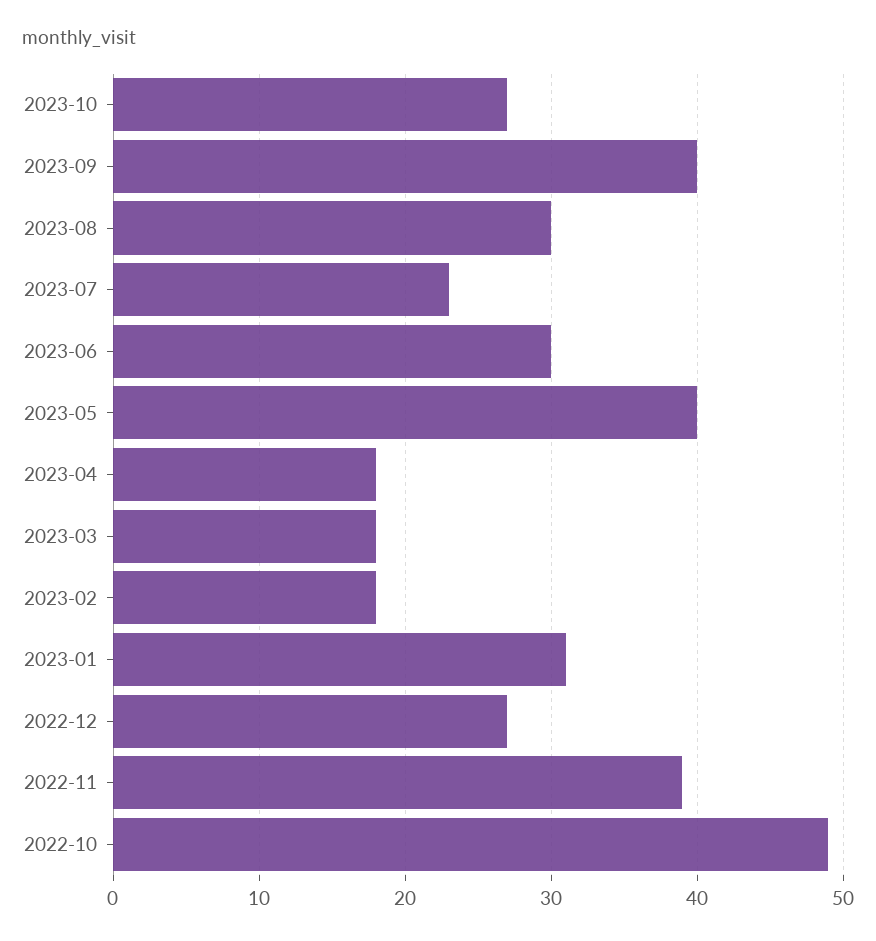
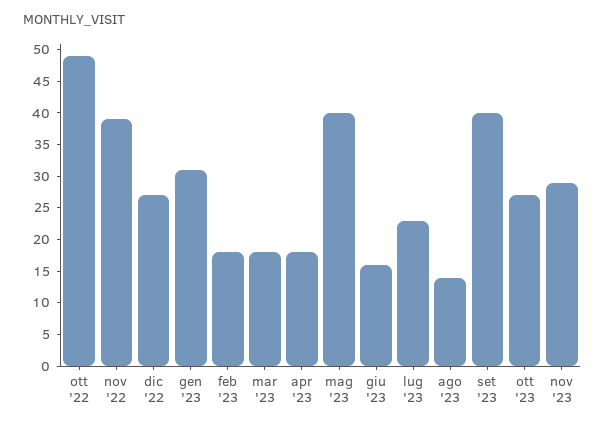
2023-08: 30 -> 15
2023-06: 30 -> 15
nov '23: none -> 30

